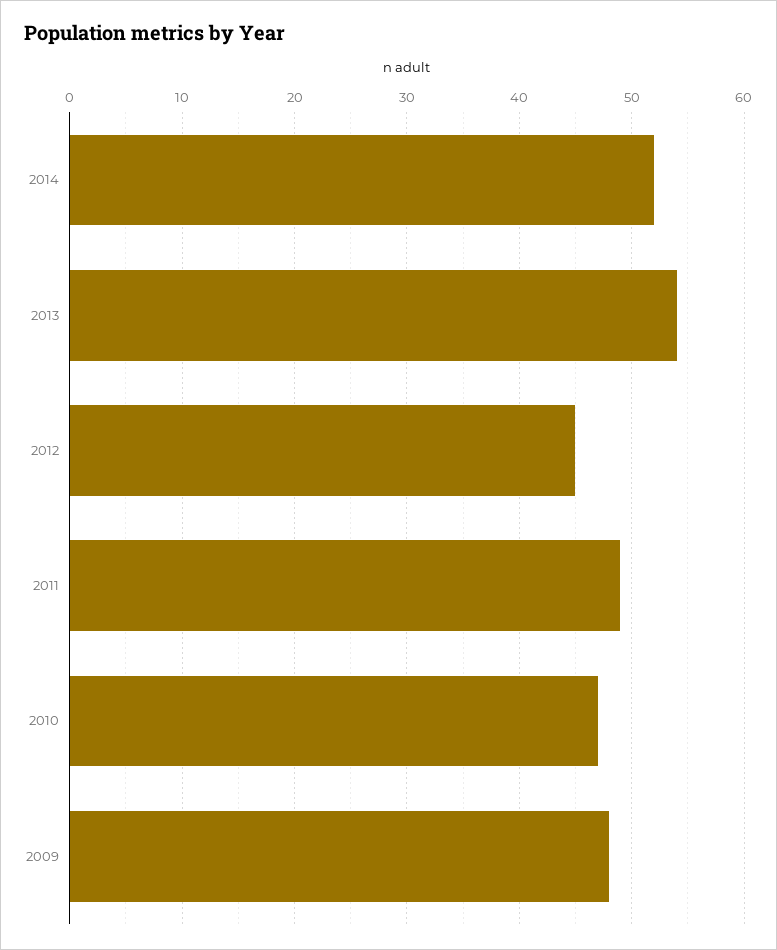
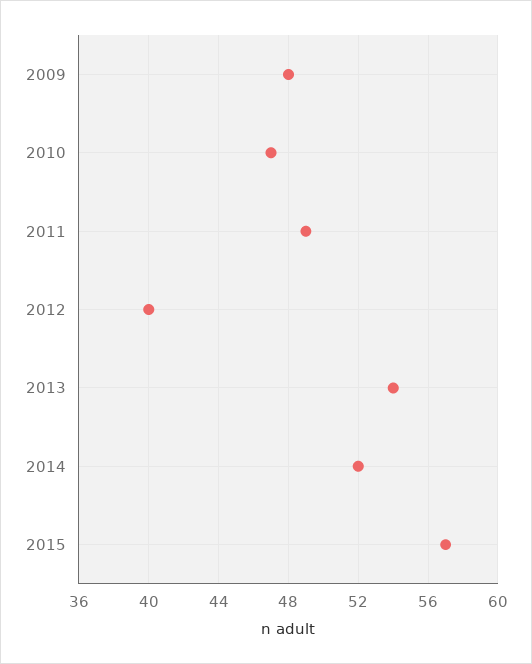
2012: 45 -> 40
2015: none -> 57

